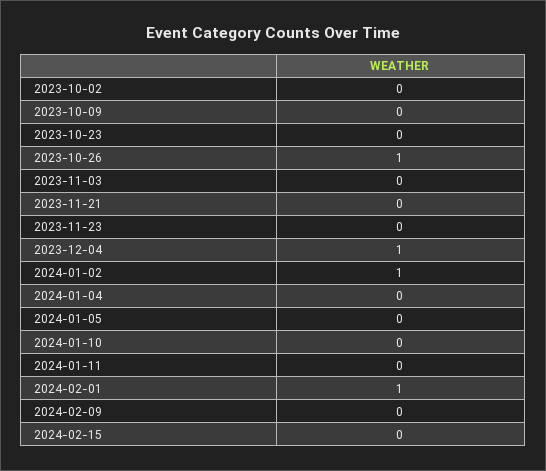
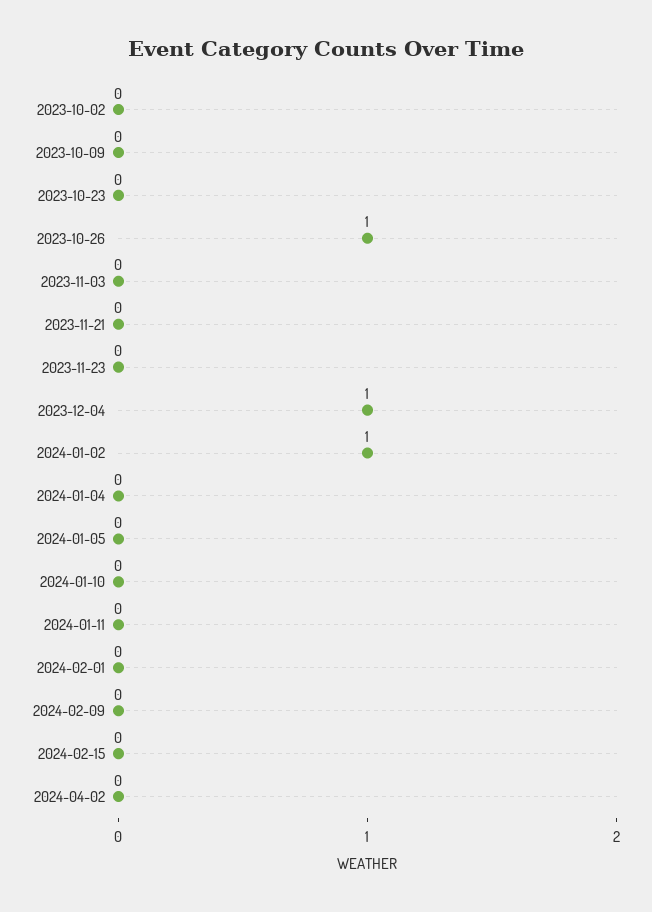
2024-02-01: 1 -> 0
2024-04-02: none -> 0

